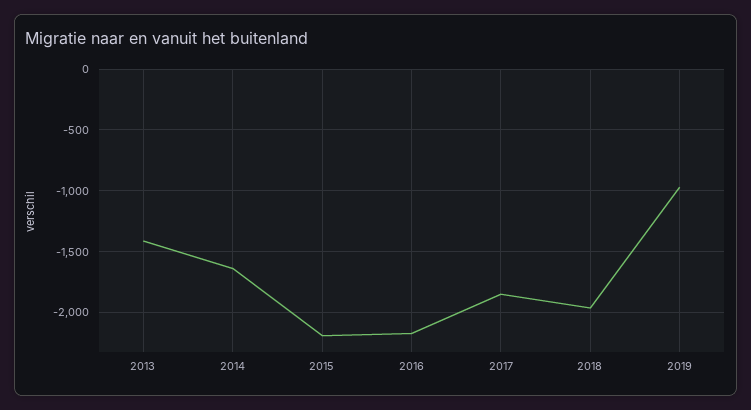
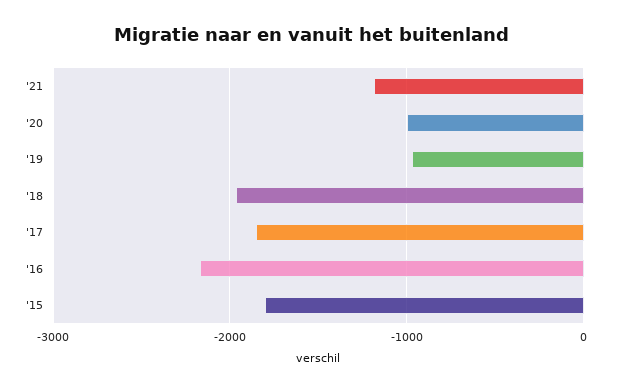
2013: -1400 -> none
2014: -1650 -> none
2015: -2200 -> -1800
'21: none -> -1200
'20: none -> -1000

